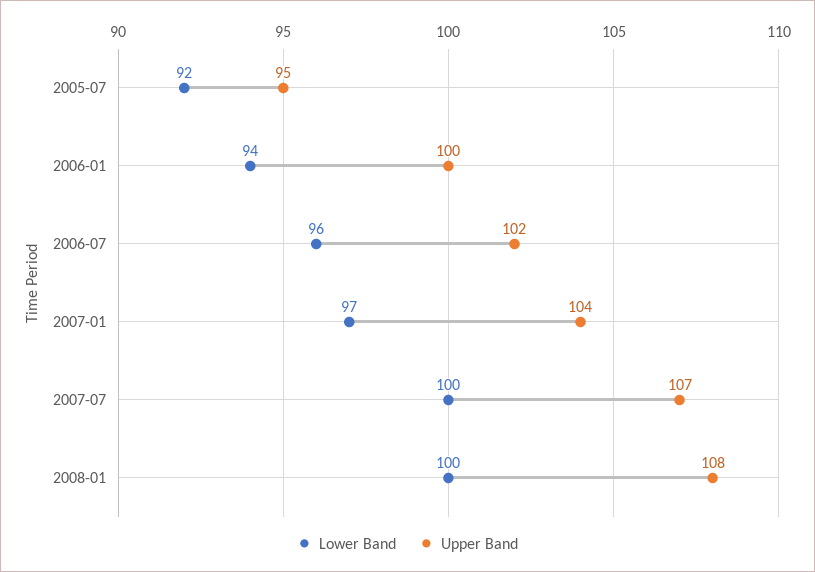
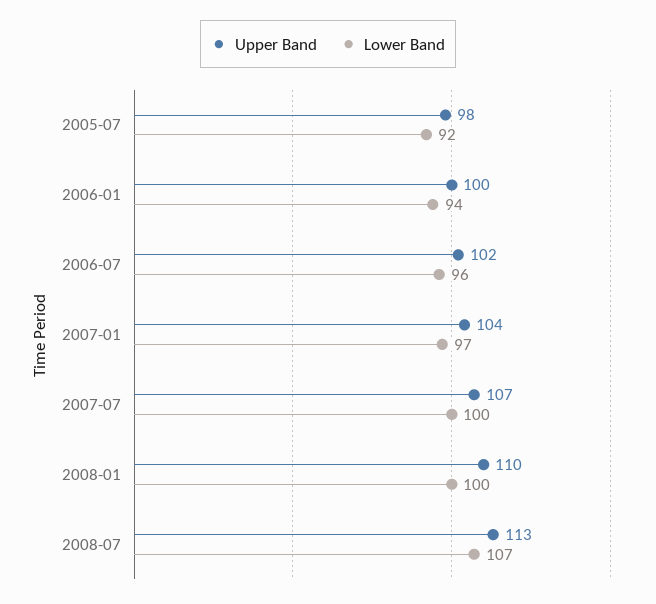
Upper Band, 2005-07: 95 -> 98
Upper Band, 2008-01: 108 -> 110
Upper Band, 2008-07: none -> 113
Lower Band, 2008-07: none -> 107

